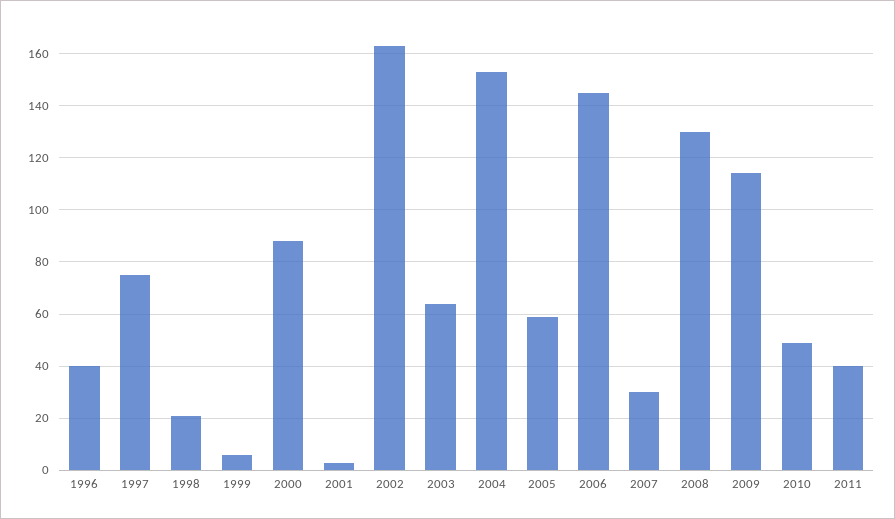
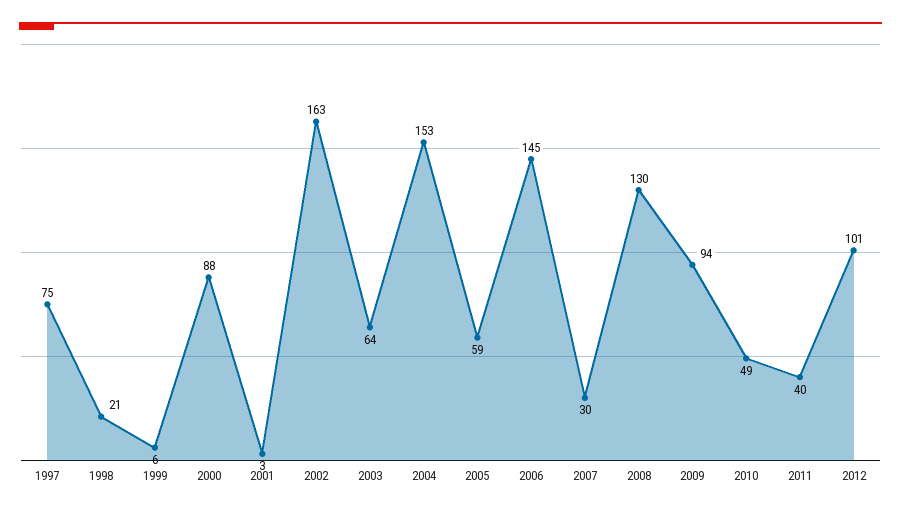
1996: 40 -> none
2009: 115 -> 94
2012: none -> 101

